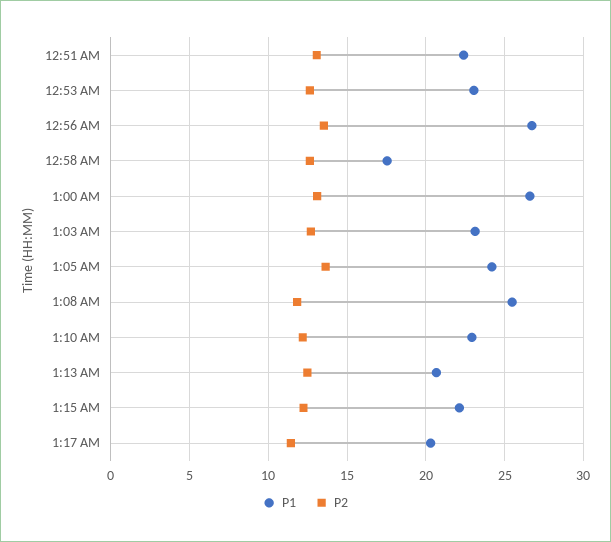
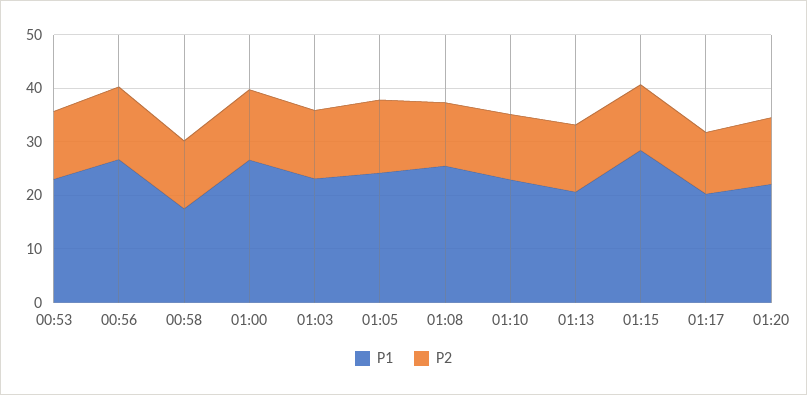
P1, 12:51 AM: 22.5 -> none
P2, 12:51 AM: 13 -> none
P1, 1:15 AM: 22 -> 28
P1, 01:20: none -> 22
P2, 01:20: none -> 12

